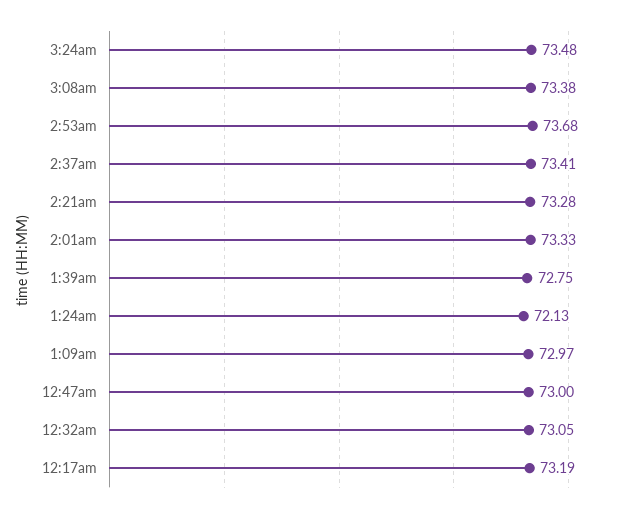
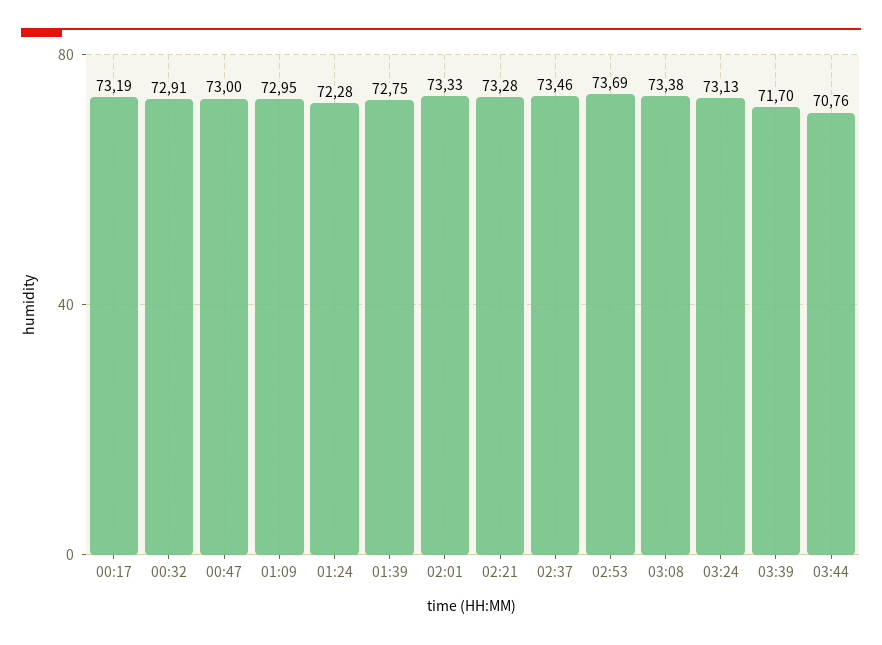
3:24am: 73.48 -> 73.13
2:53am: 73.68 -> 73.69
2:37am: 73.41 -> 73.46
1:24am: 72.13 -> 72.28
1:09am: 72.97 -> 72.95
12:32am: 73.05 -> 72.91
03:39: none -> 71.7
03:44: none -> 70.76

